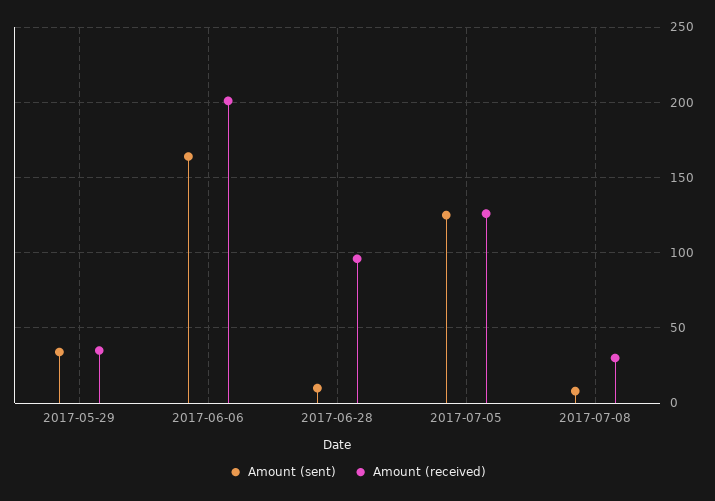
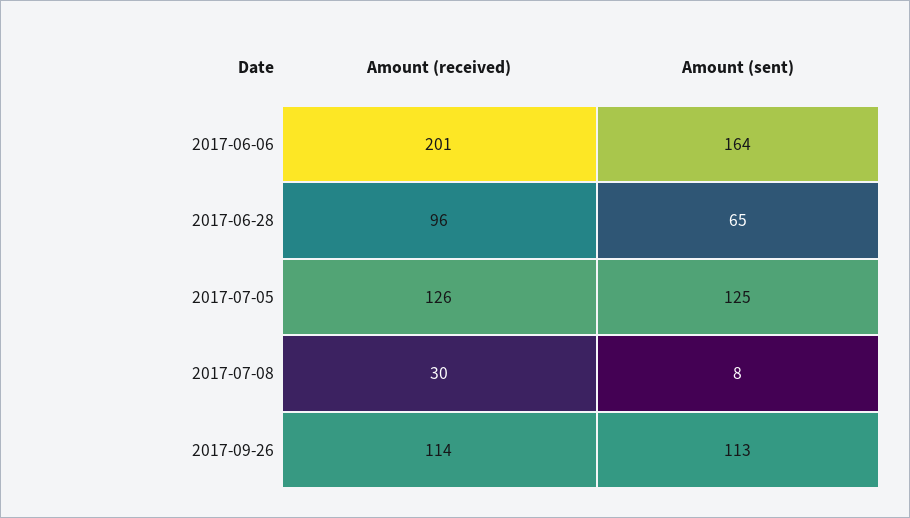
Amount (sent), 2017-05-29: 35 -> none
Amount (received), 2017-05-29: 35 -> none
Amount (sent), 2017-06-28: 10 -> 65
Amount (received), 2017-09-26: none -> 114
Amount (sent), 2017-09-26: none -> 113

